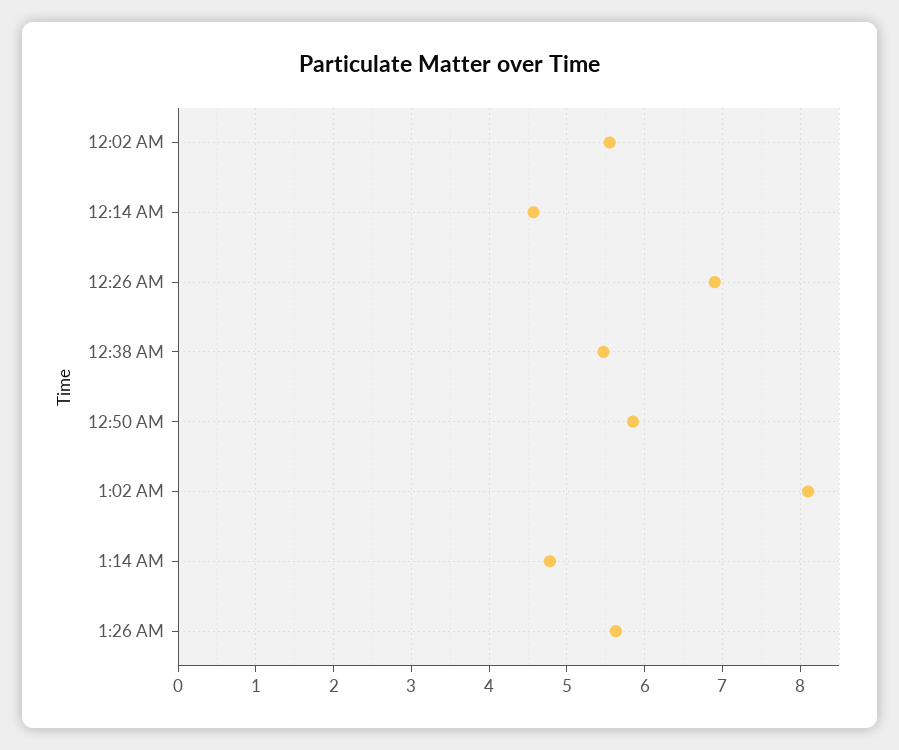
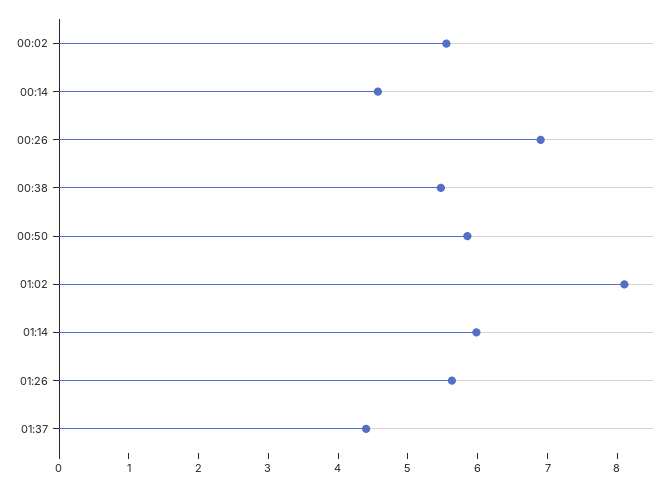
1:14 AM: 4.8 -> 6
01:37: none -> 4.4

